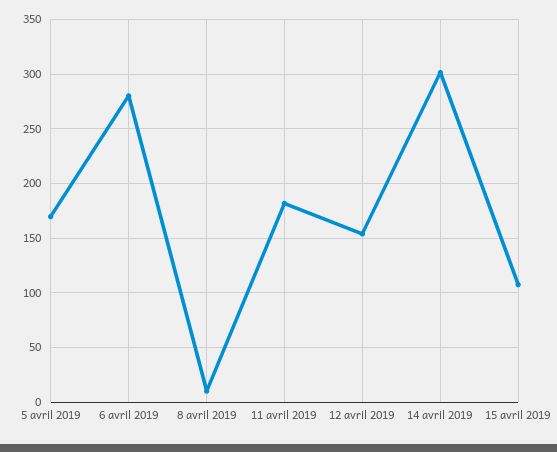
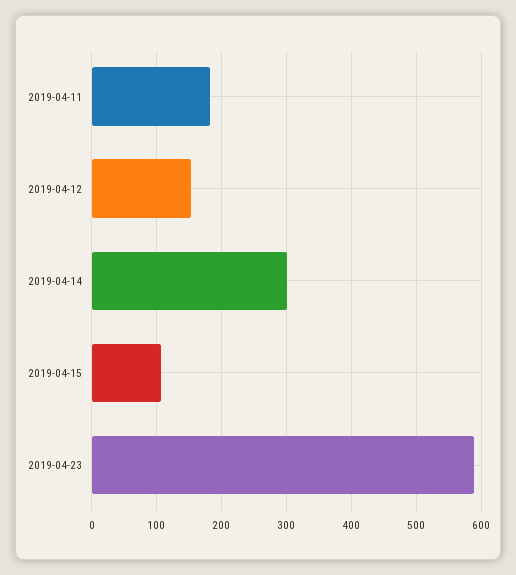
5 avril 2019: 170 -> none
6 avril 2019: 280 -> none
8 avril 2019: 10 -> none
2019-04-23: none -> 590

